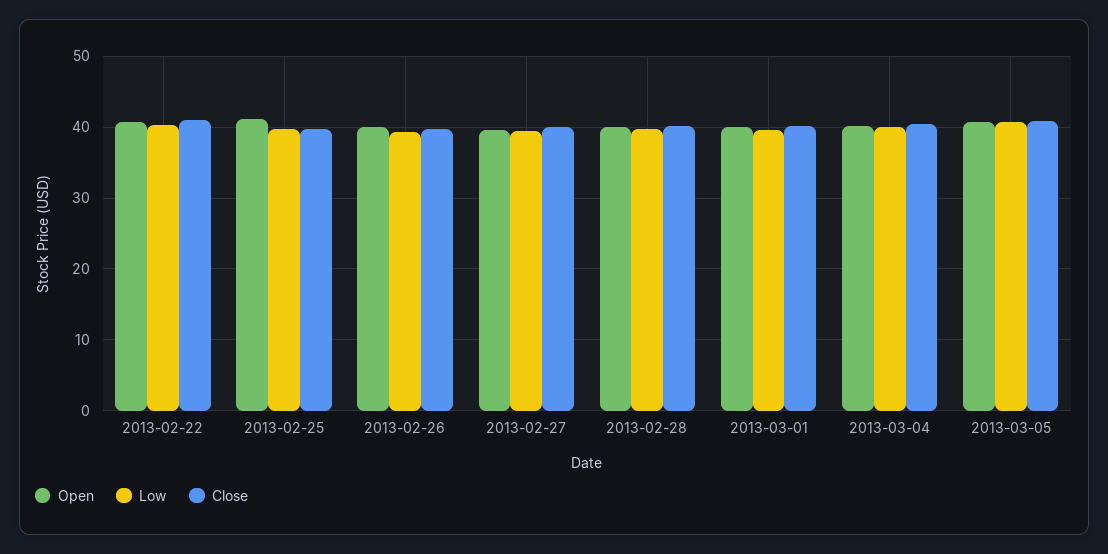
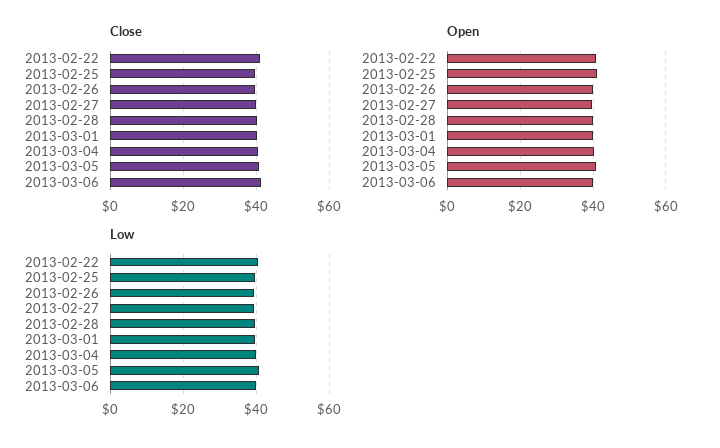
Close, 2013-03-06: none -> 42
Open, 2013-03-06: none -> 40
Low, 2013-03-06: none -> 40

